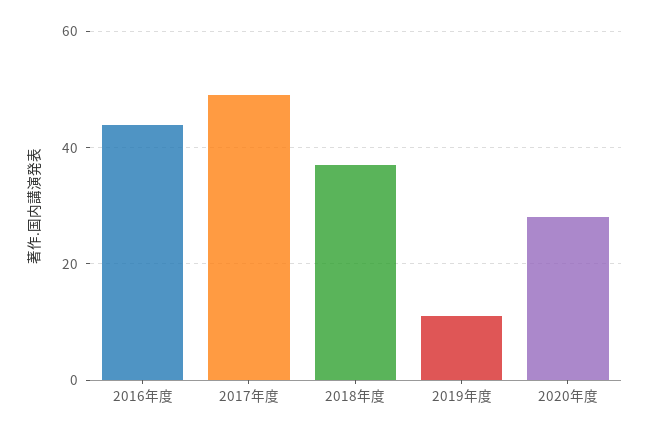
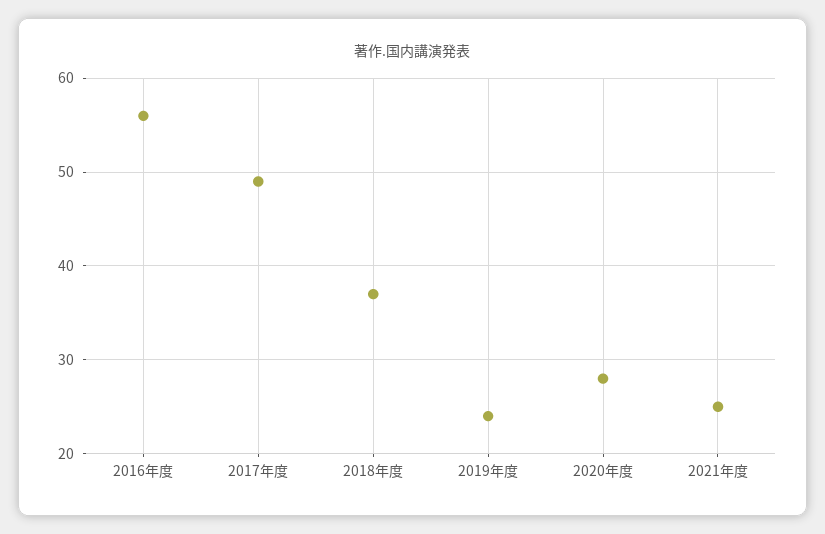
2016年度: 45 -> 56
2019年度: 10 -> 24
2021年度: none -> 25

